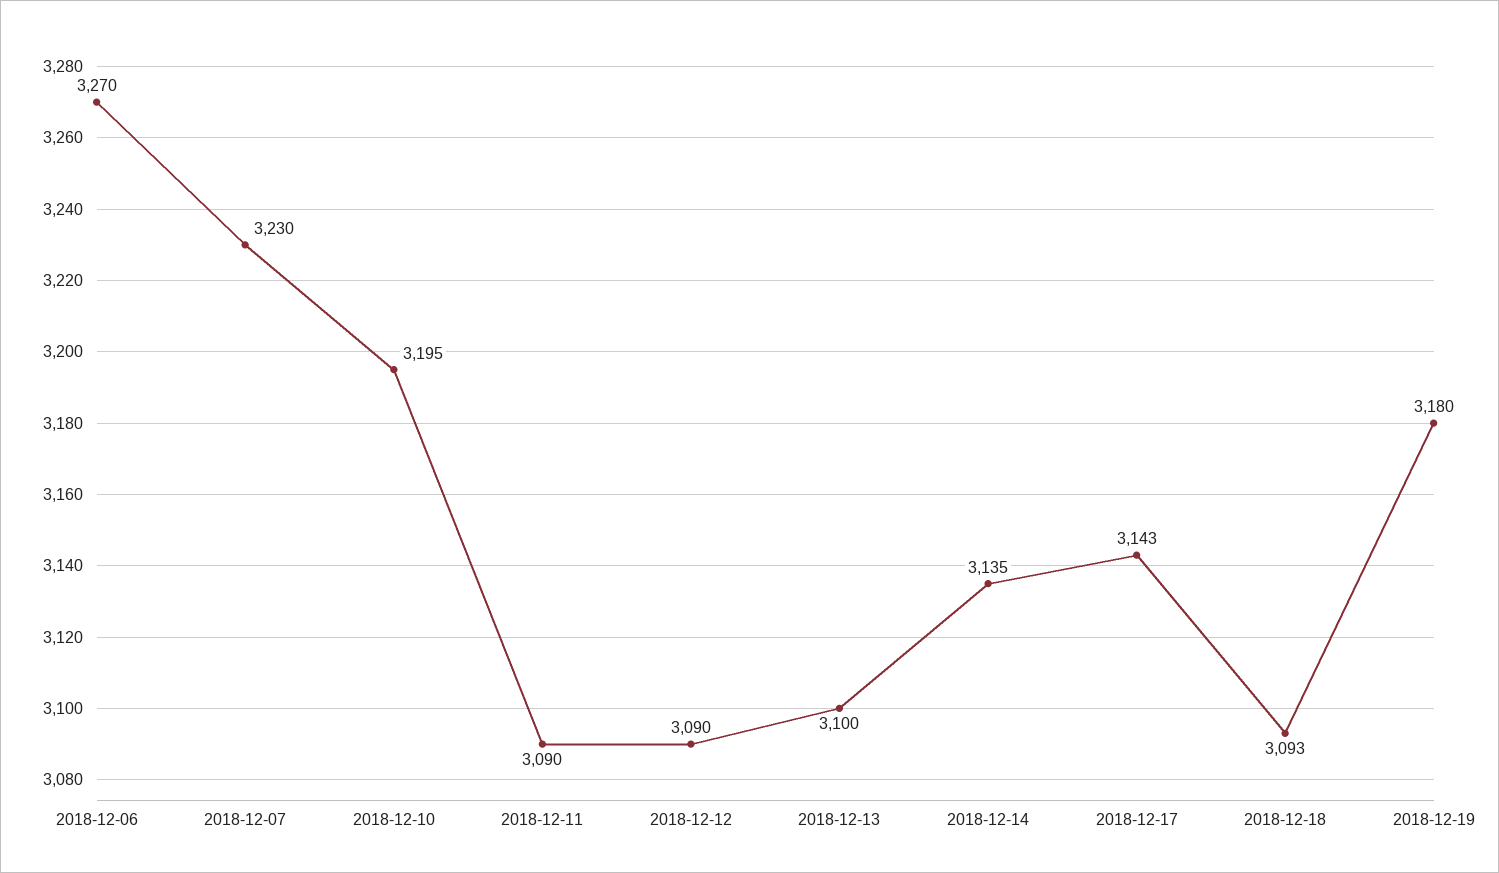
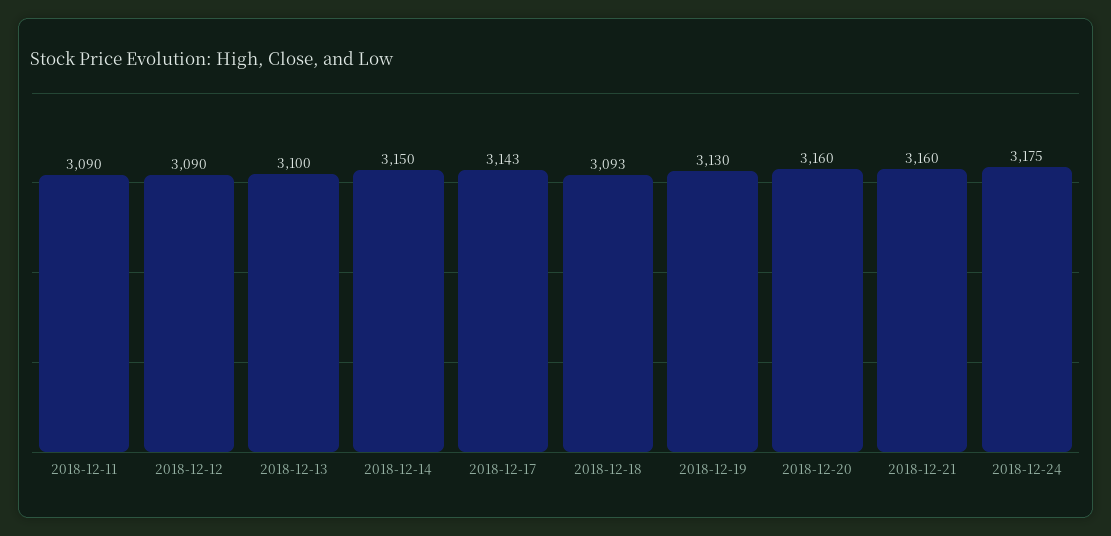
2018-12-06: 3270 -> none
2018-12-07: 3230 -> none
2018-12-10: 3195 -> none
2018-12-14: 3135 -> 3150
2018-12-19: 3180 -> 3130
2018-12-20: none -> 3160
2018-12-21: none -> 3160
2018-12-24: none -> 3175

